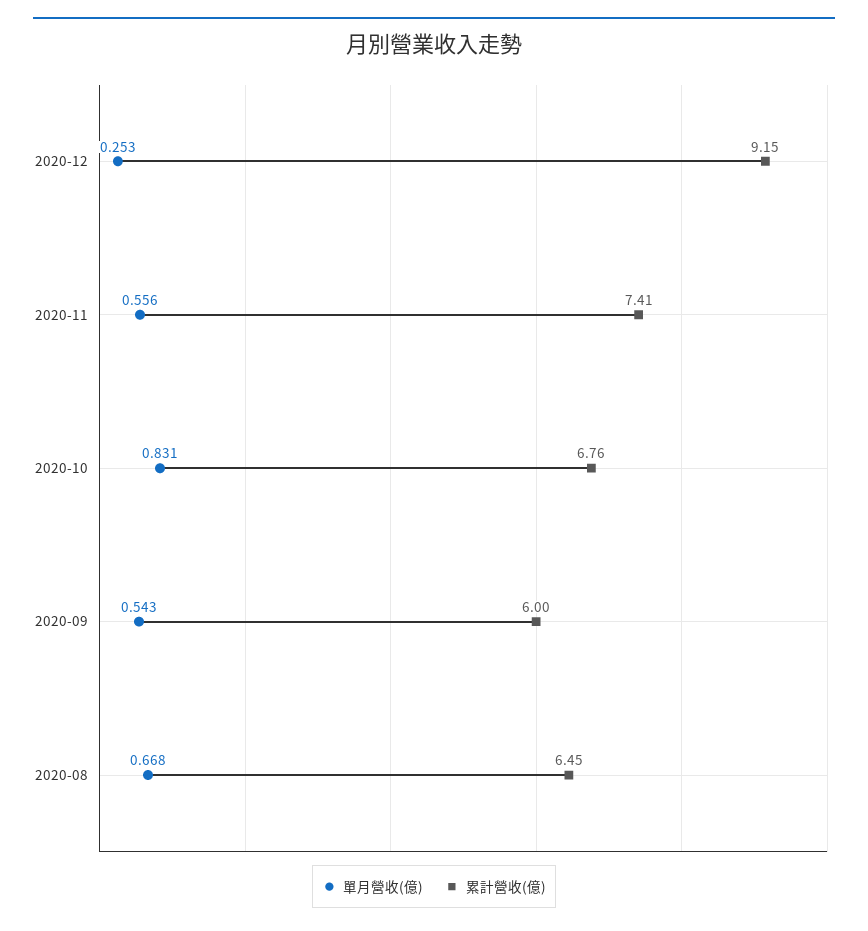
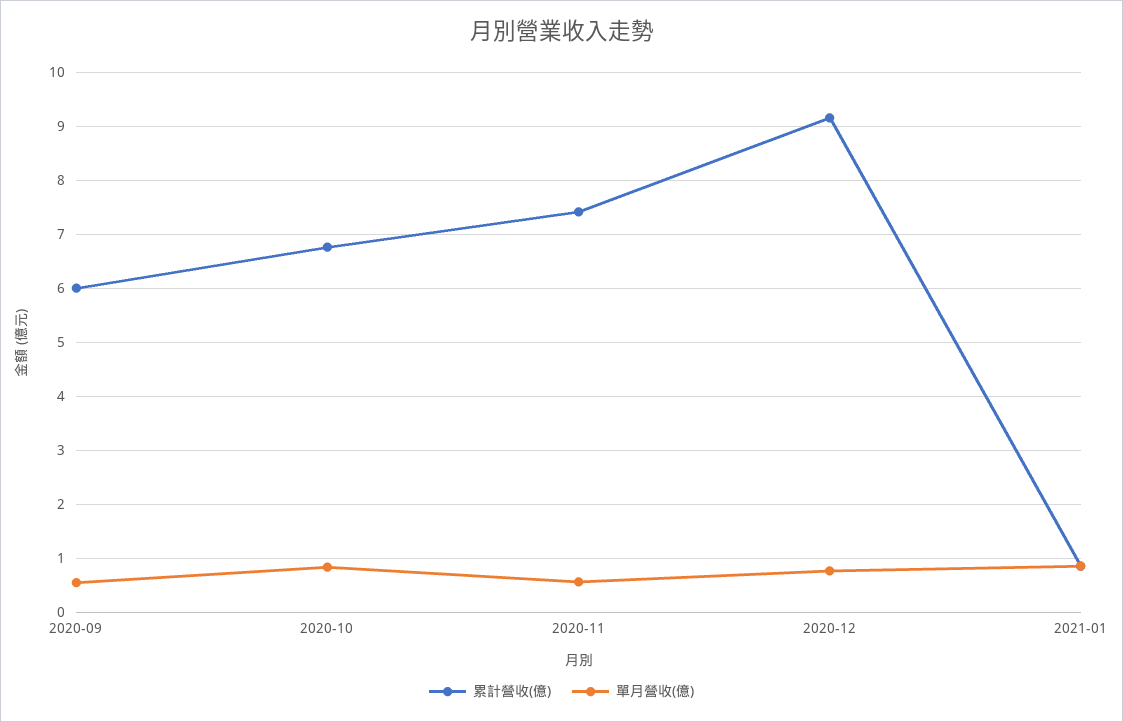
單月營收(億), 2020-12: 0.253 -> 0.8
單月營收(億), 2020-08: 0.668 -> none
累計營收(億), 2020-08: 6.45 -> none
累計營收(億), 2021-01: none -> 0.8
單月營收(億), 2021-01: none -> 0.8

